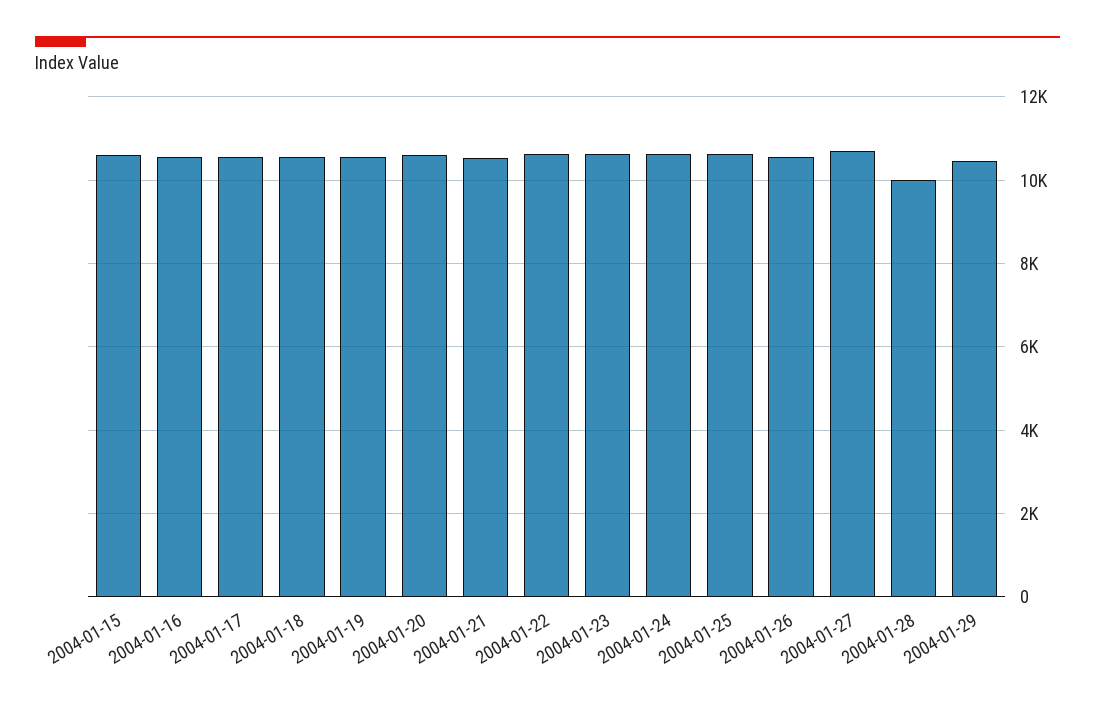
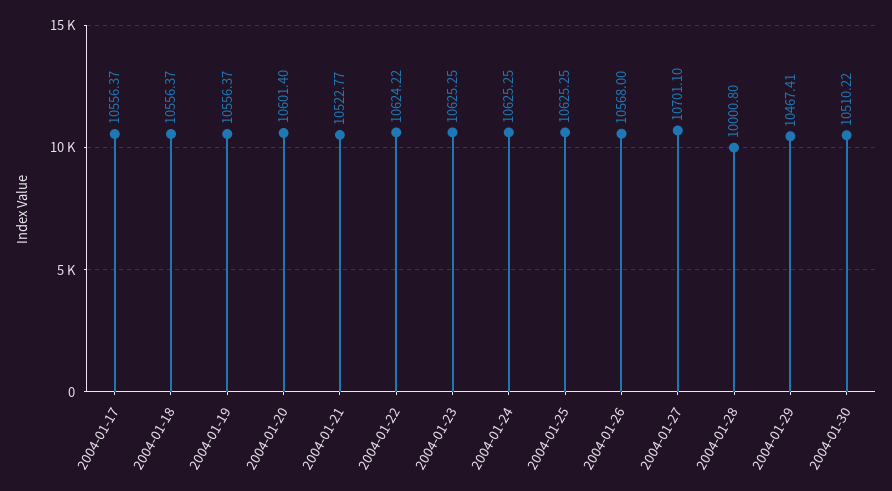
2004-01-15: 10600 -> none
2004-01-16: 10600 -> none
2004-01-30: none -> 10510.22

